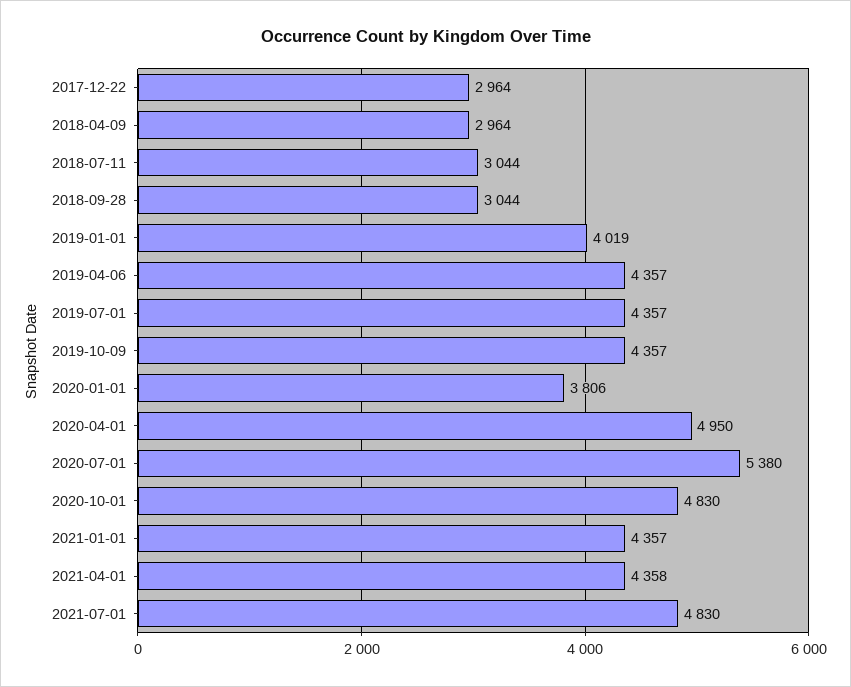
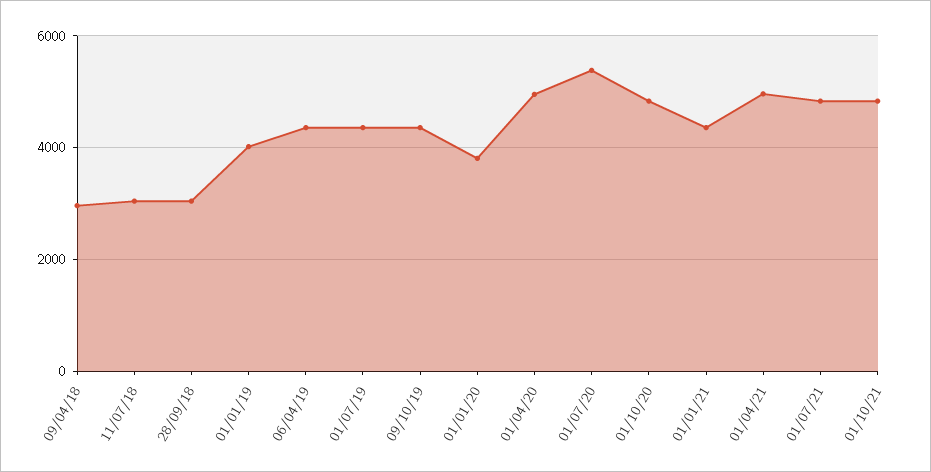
2017-12-22: 2964 -> none
2021-04-01: 4358 -> 5000
01/10/21: none -> 4800

